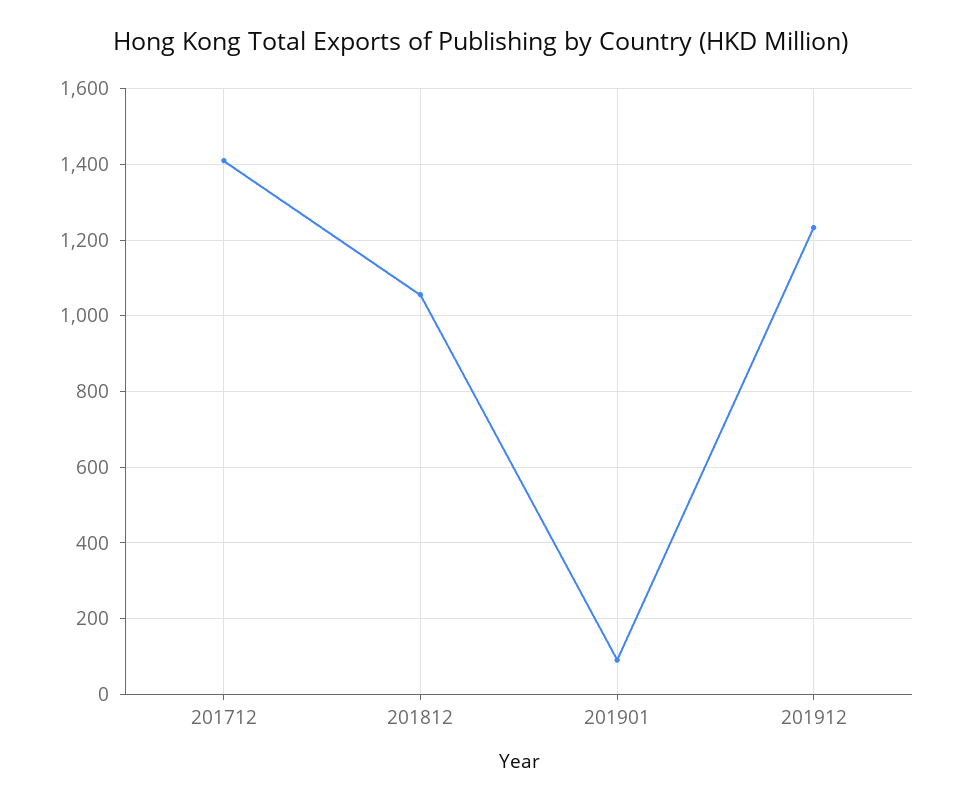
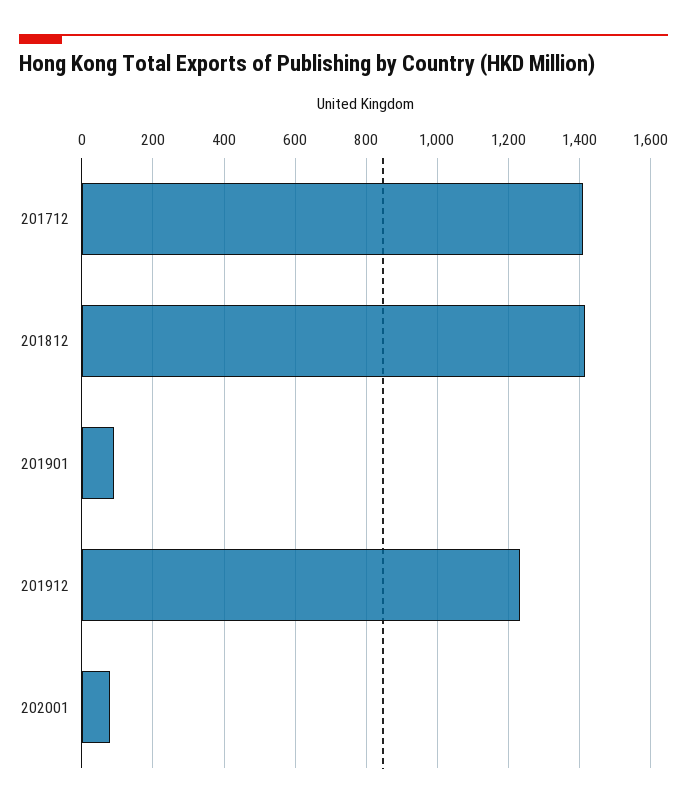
201812: 1060 -> 1420
202001: none -> 80

